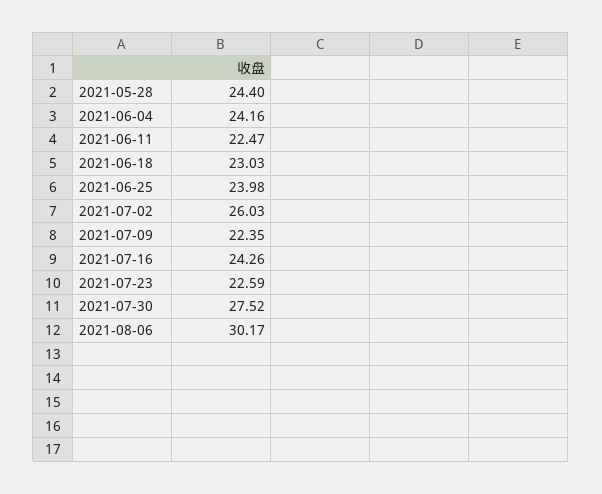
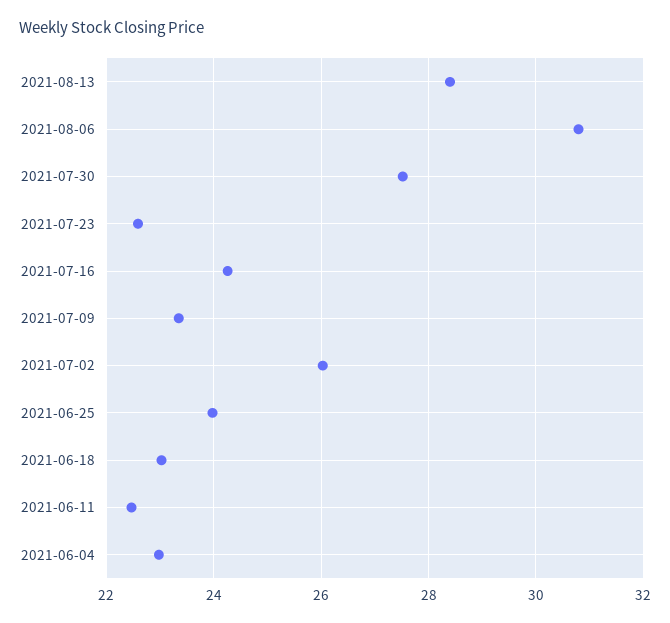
2021-05-28: 24.4 -> none
2021-06-04: 24.16 -> 23
2021-07-09: 22.35 -> 23.4
2021-08-06: 30.17 -> 30.8
2021-08-13: none -> 28.4

